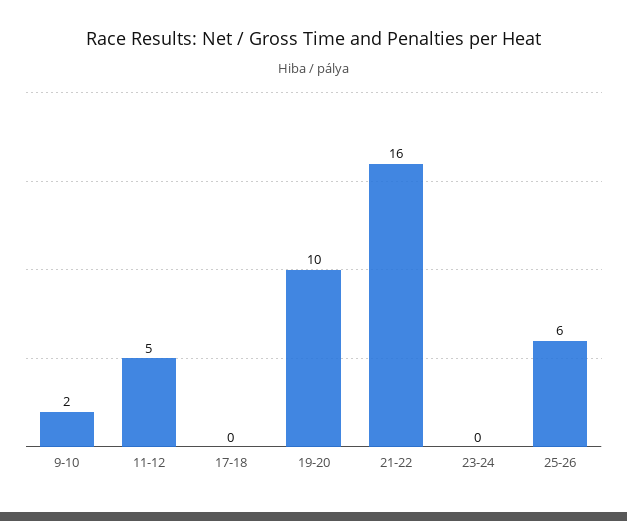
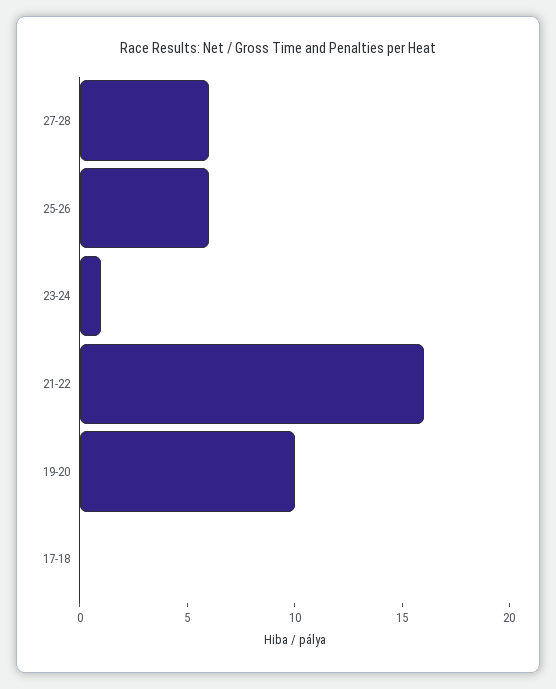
9-10: 2 -> none
11-12: 5 -> none
23-24: 0 -> 1
27-28: none -> 6

